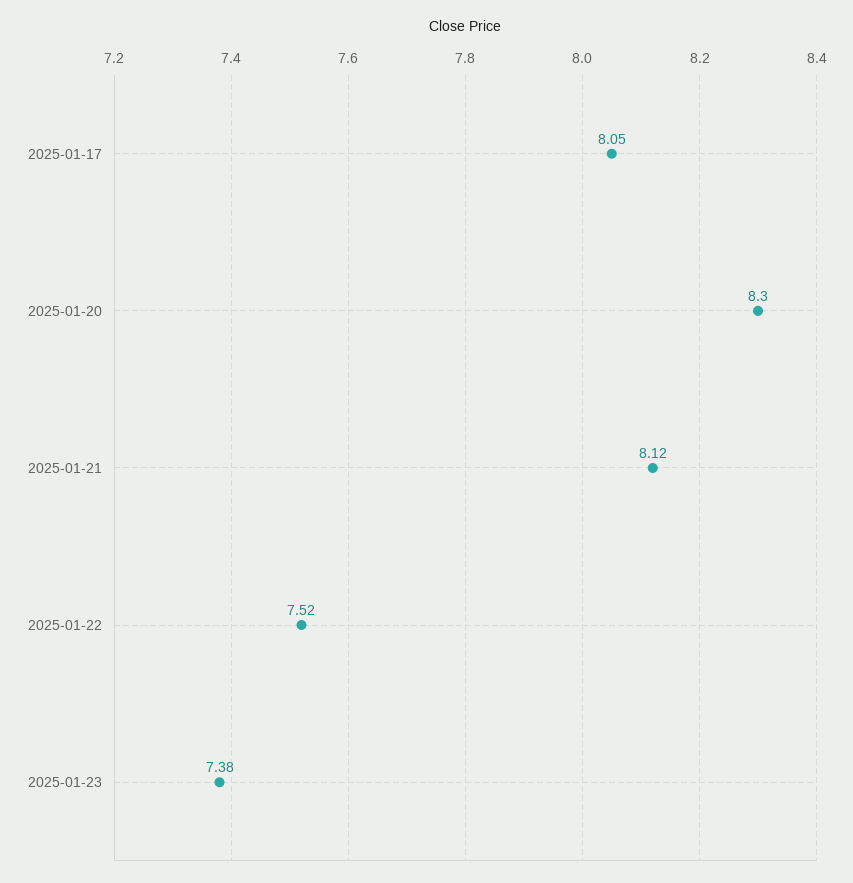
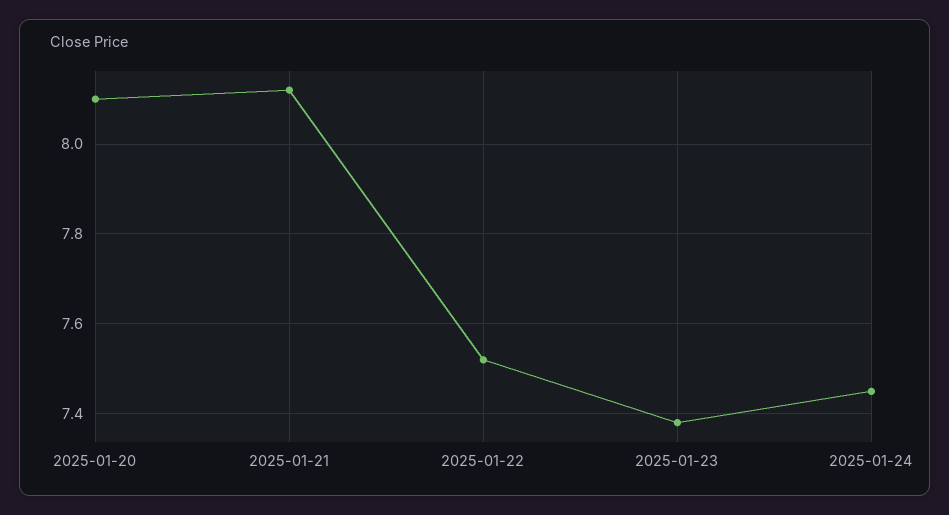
2025-01-17: 8.05 -> none
2025-01-20: 8.3 -> 8.1
2025-01-24: none -> 7.45

